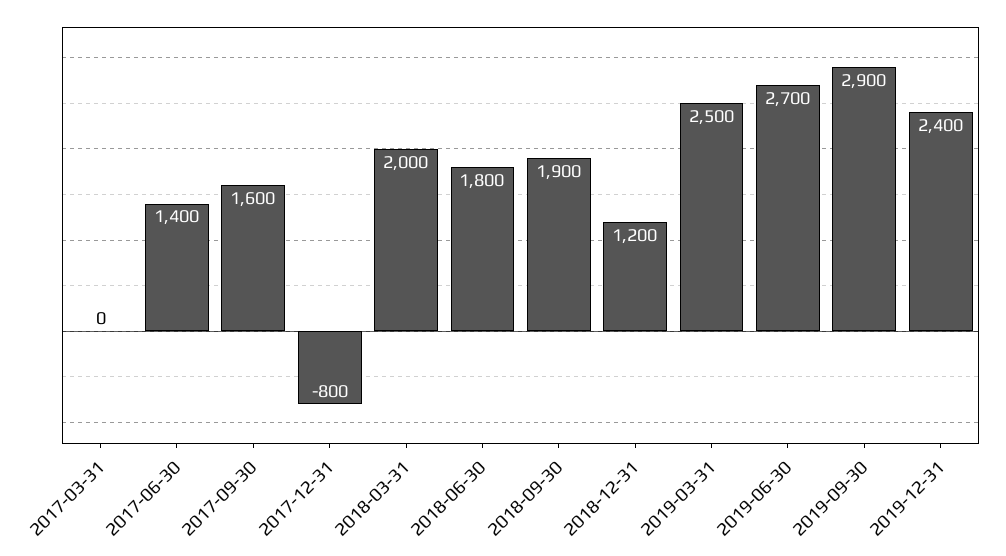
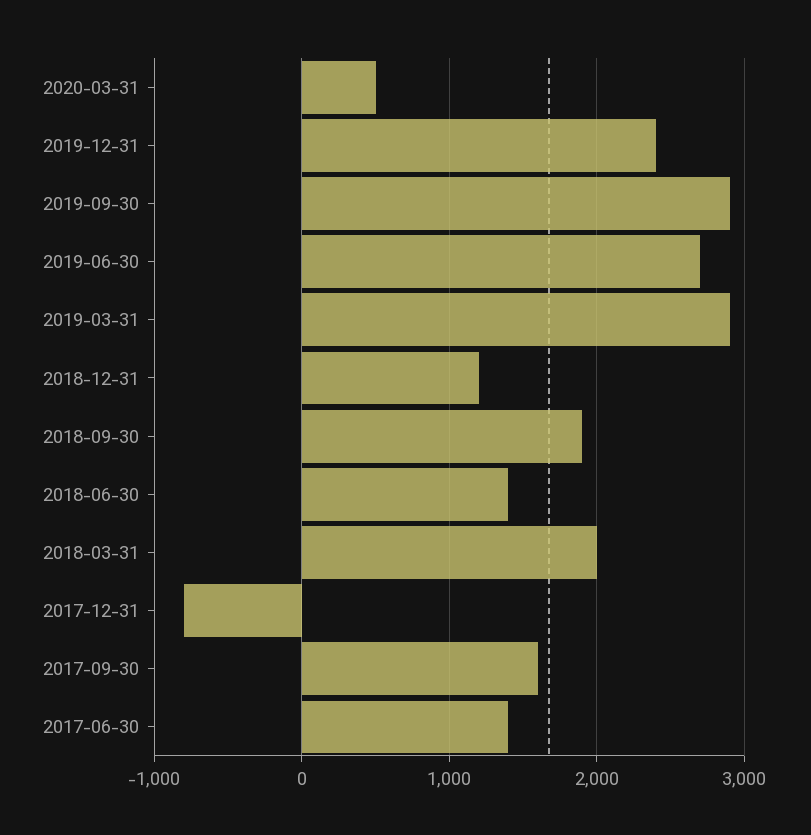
2017-03-31: 0 -> none
2018-06-30: 1800 -> 1400
2019-03-31: 2500 -> 2900
2020-03-31: none -> 500

